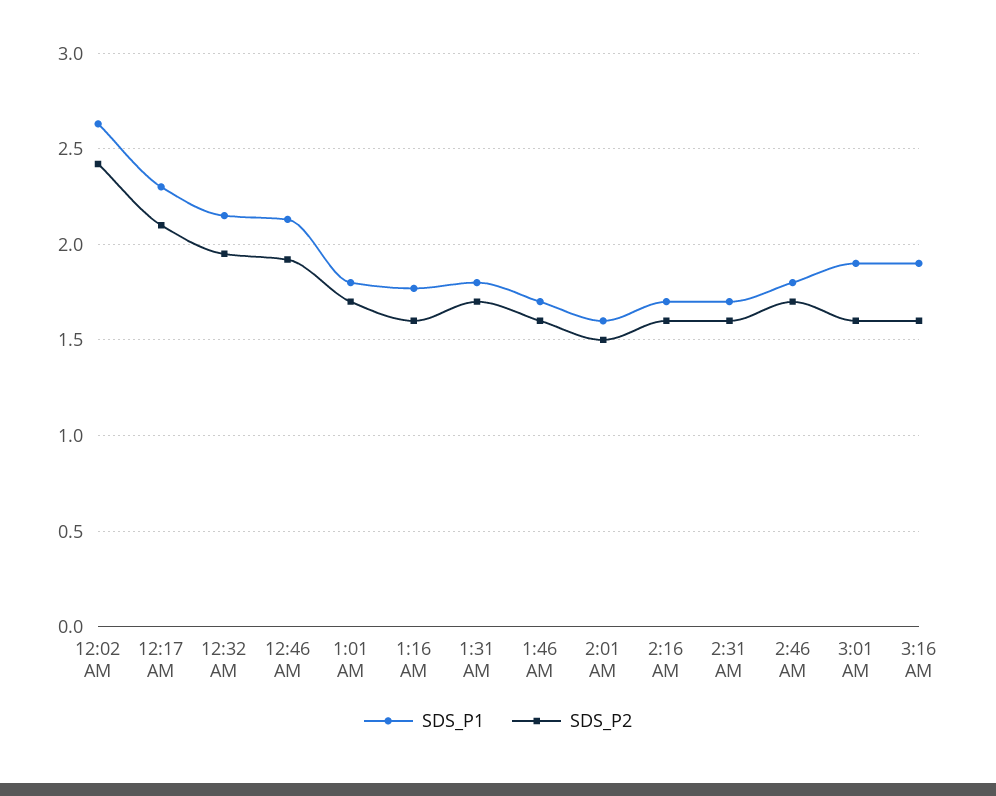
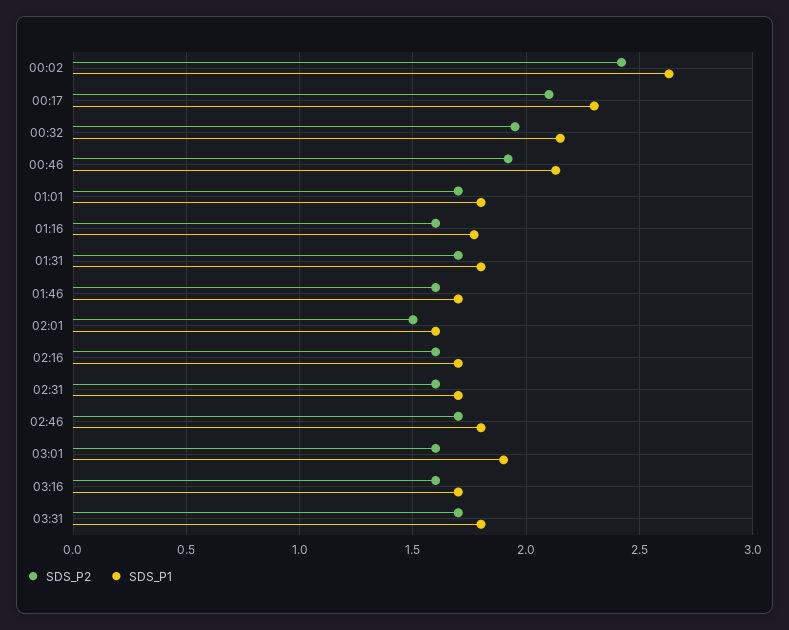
SDS_P1, 3:16 AM: 1.9 -> 1.7
SDS_P2, 03:31: none -> 1.7
SDS_P1, 03:31: none -> 1.8

